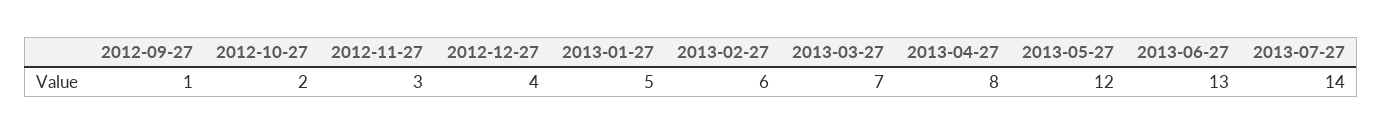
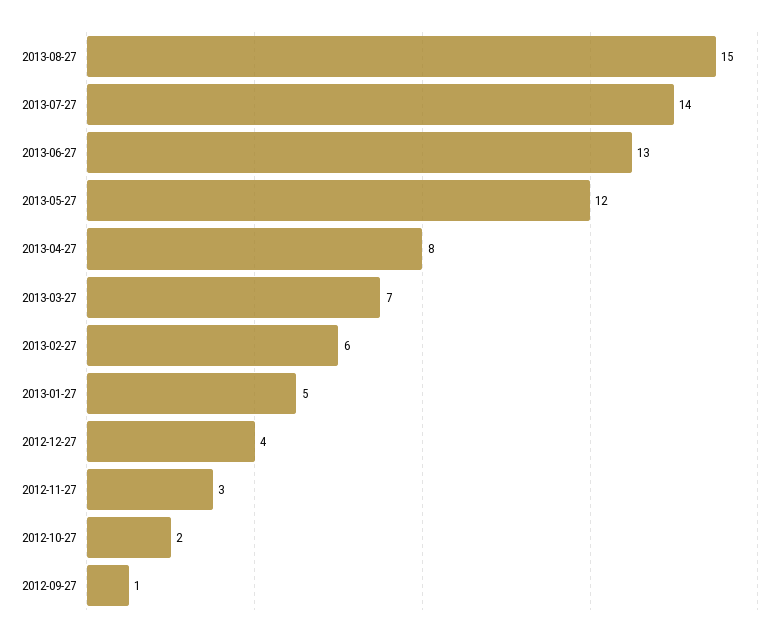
2013-08-27: none -> 15

